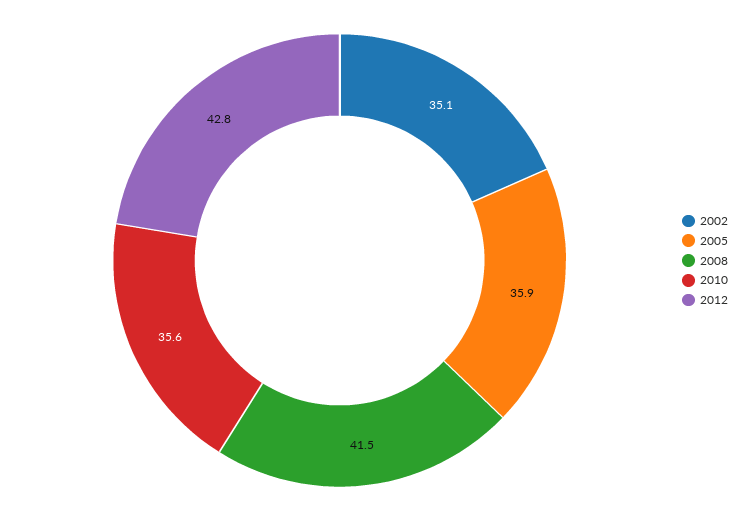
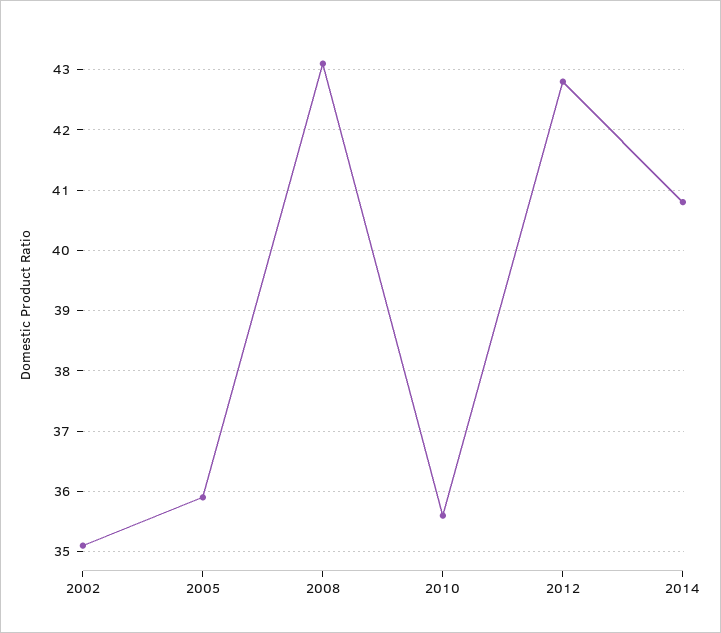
2008: 41.5 -> 43.1
2014: none -> 40.8

